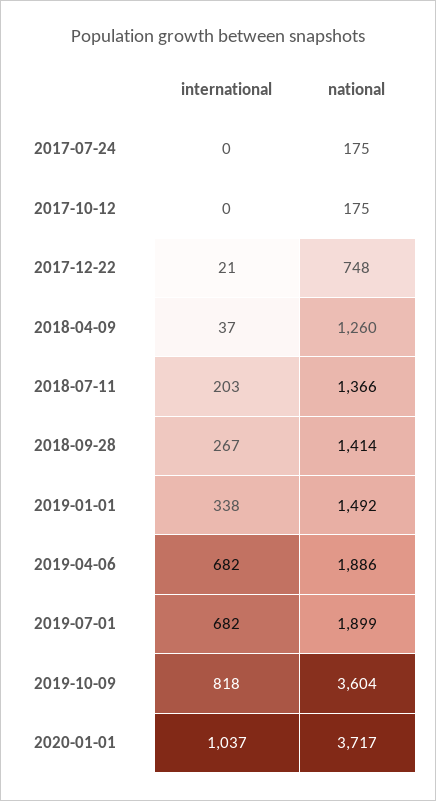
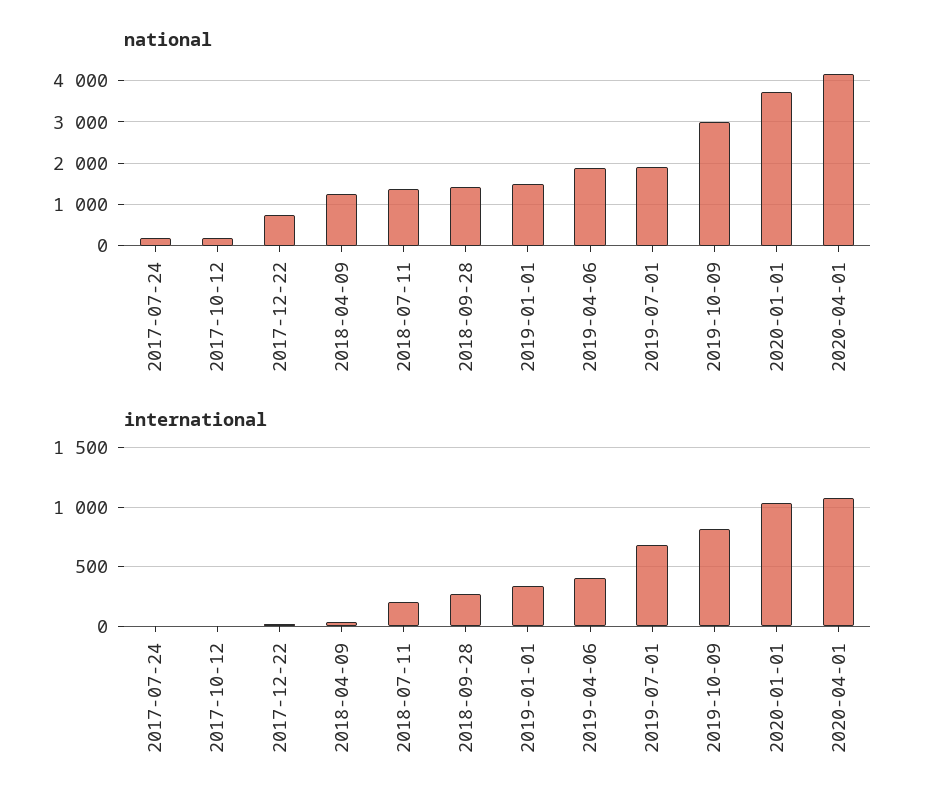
international, 2019-04-06: 682 -> 400
national, 2019-10-09: 3604 -> 3000
national, 2020-04-01: none -> 4200
international, 2020-04-01: none -> 1100

